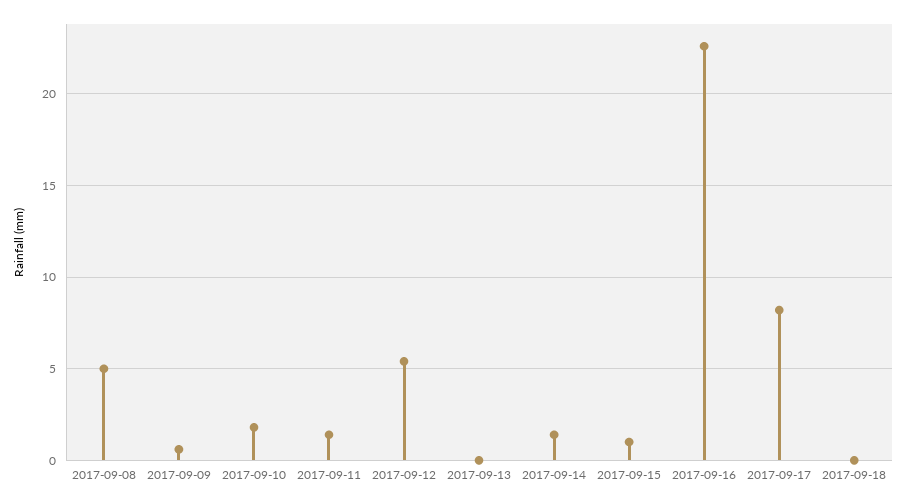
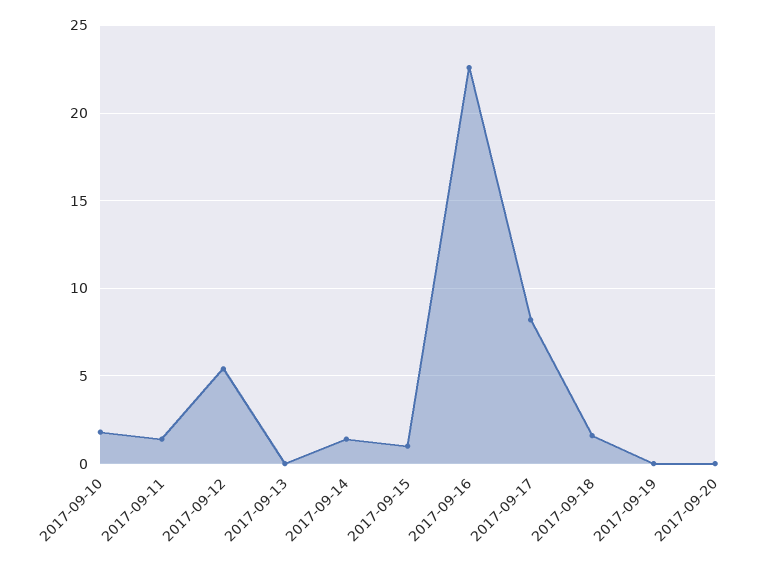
2017-09-08: 5 -> none
2017-09-09: 0.5 -> none
2017-09-18: 0 -> 1.5
2017-09-19: none -> 0
2017-09-20: none -> 0

